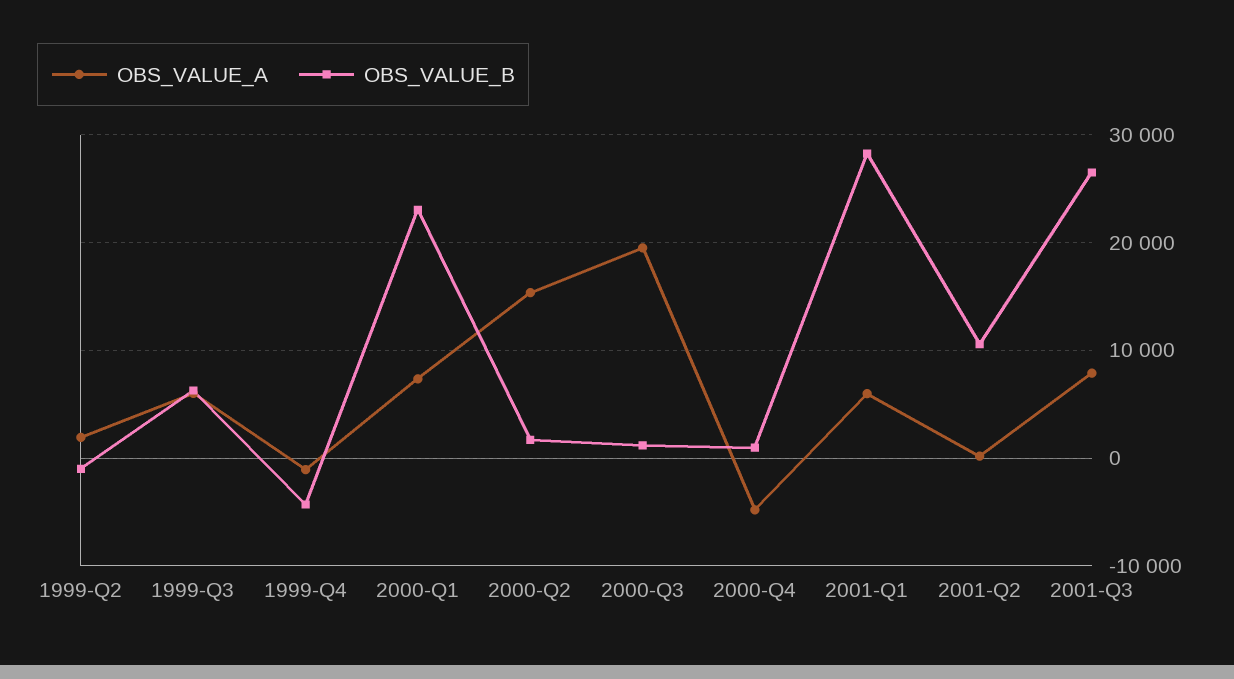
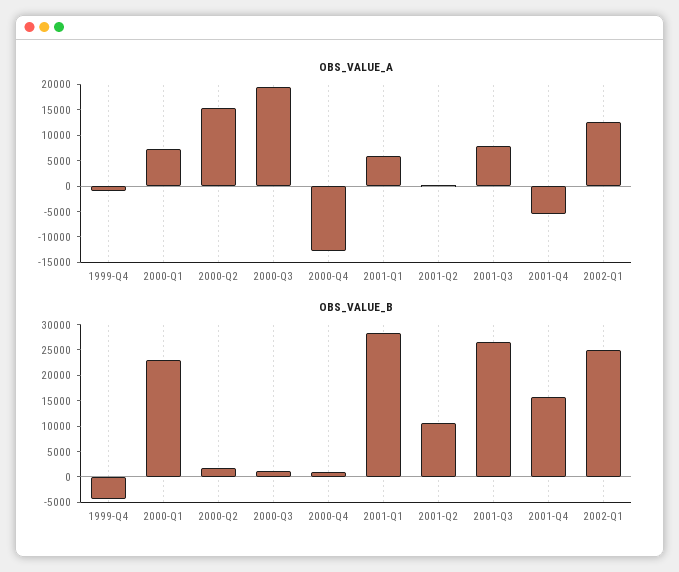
OBS_VALUE_A, 1999-Q2: 2000 -> none
OBS_VALUE_B, 1999-Q2: -1000 -> none
OBS_VALUE_A, 1999-Q3: 6000 -> none
OBS_VALUE_B, 1999-Q3: 6000 -> none
OBS_VALUE_A, 2000-Q4: -5000 -> -12500
OBS_VALUE_A, 2001-Q4: none -> -5000
OBS_VALUE_A, 2002-Q1: none -> 12500
OBS_VALUE_B, 2001-Q4: none -> 15000
OBS_VALUE_B, 2002-Q1: none -> 25000

